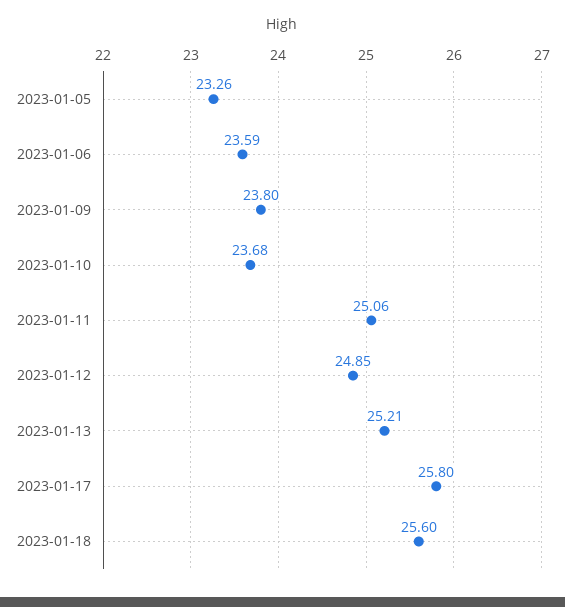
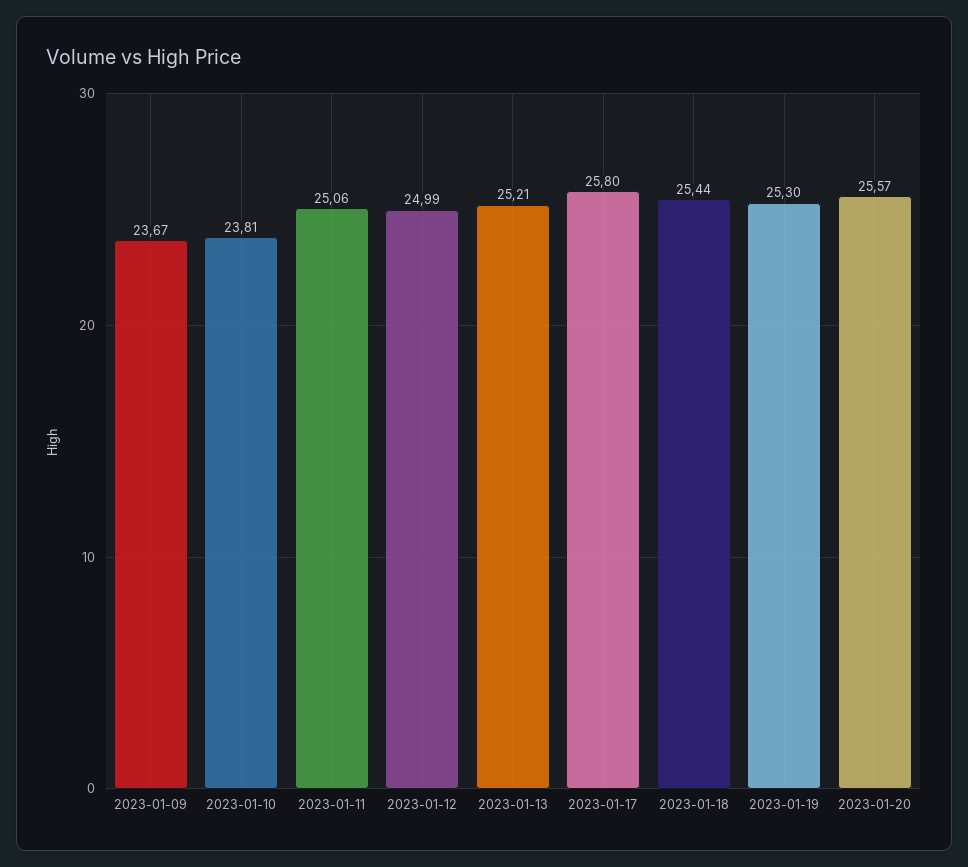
2023-01-05: 23.26 -> none
2023-01-06: 23.59 -> none
2023-01-09: 23.8 -> 23.67
2023-01-10: 23.68 -> 23.81
2023-01-12: 24.85 -> 24.99
2023-01-18: 25.6 -> 25.44
2023-01-19: none -> 25.3
2023-01-20: none -> 25.57

